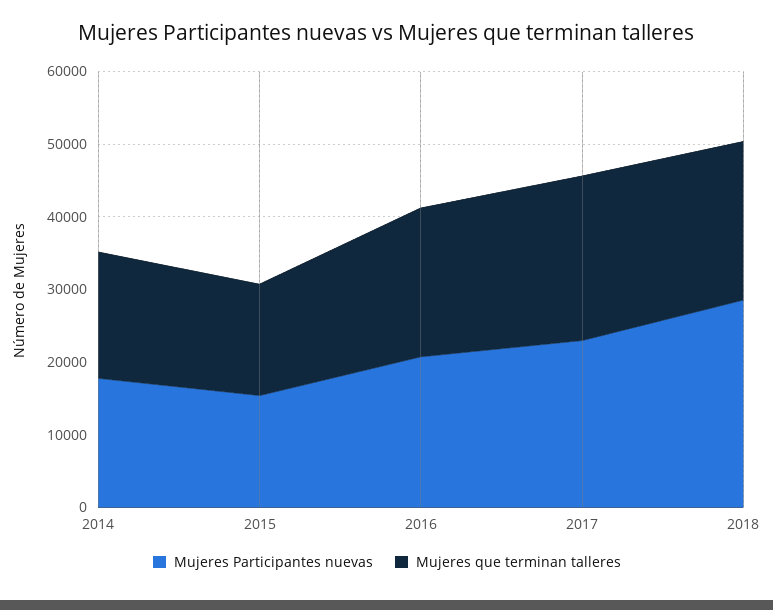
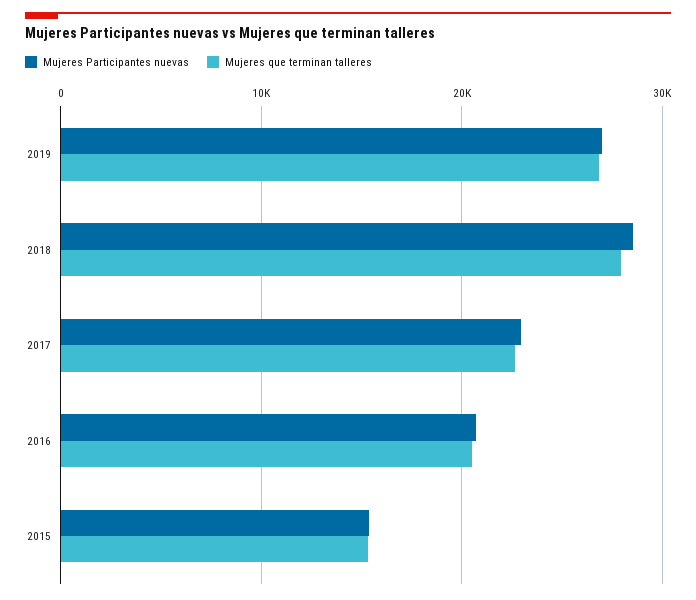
Mujeres Participantes nuevas, 2014: 18000 -> none
Mujeres que terminan talleres, 2014: 18000 -> none
Mujeres que terminan talleres, 2018: 22000 -> 28000
Mujeres Participantes nuevas, 2019: none -> 27000
Mujeres que terminan talleres, 2019: none -> 27000

